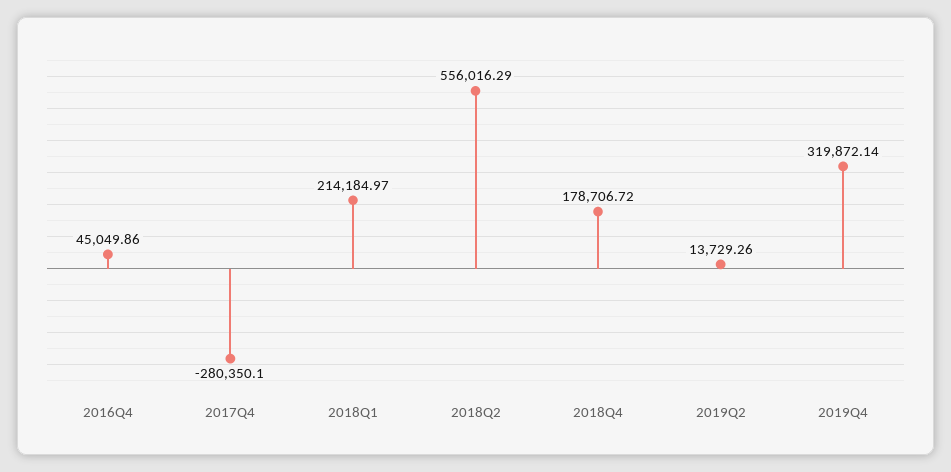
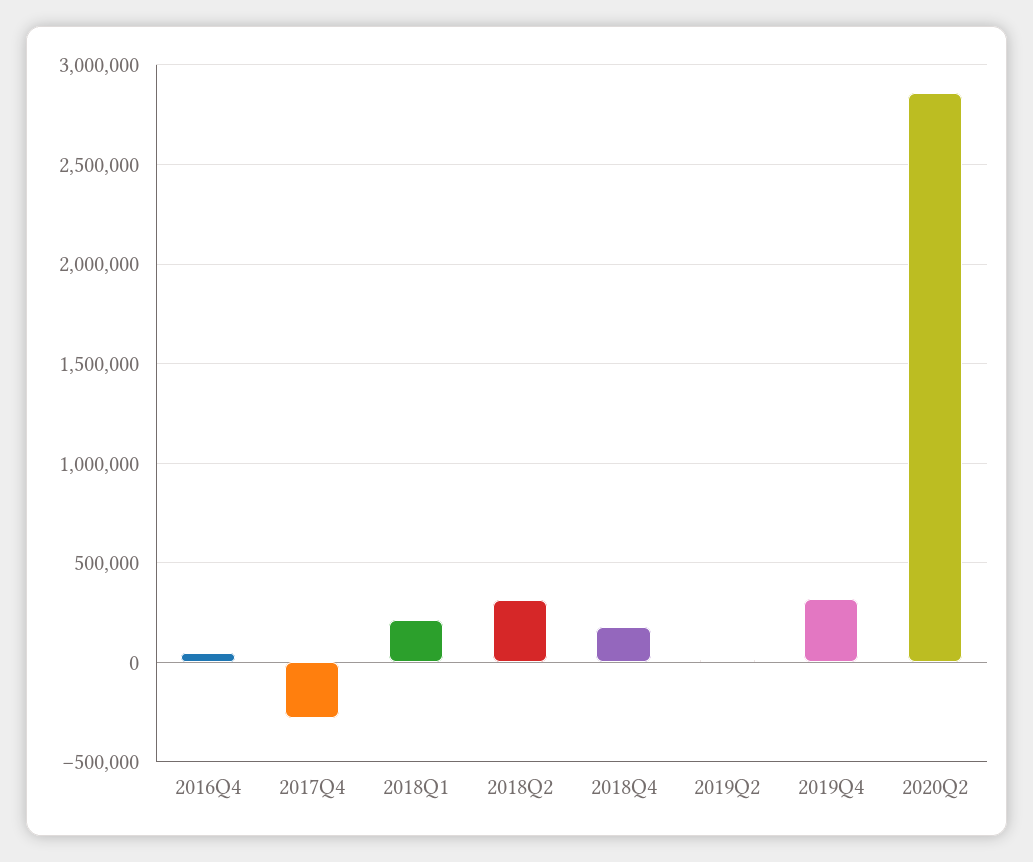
2018Q2: 556016.29 -> 300000
2020Q2: none -> 2850000

